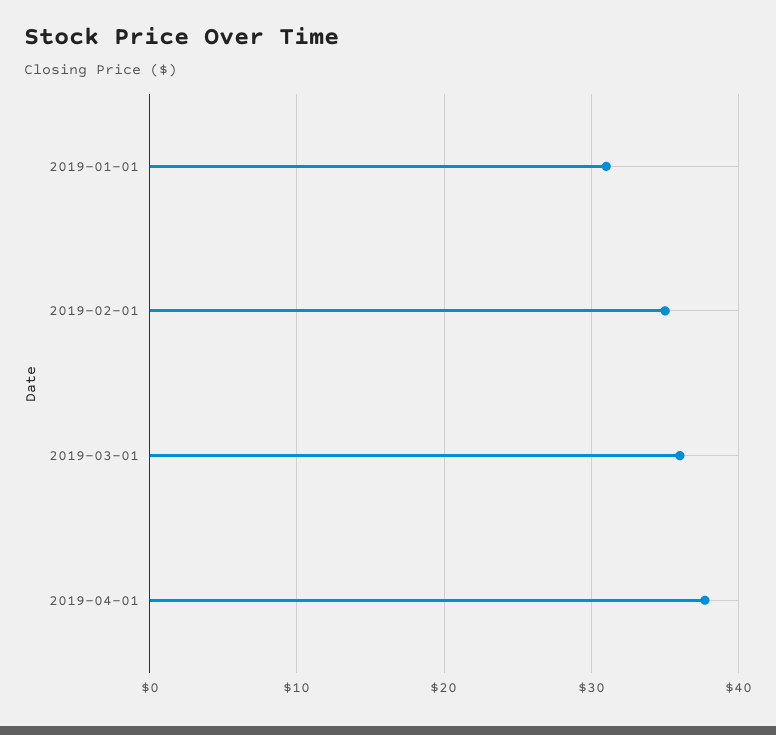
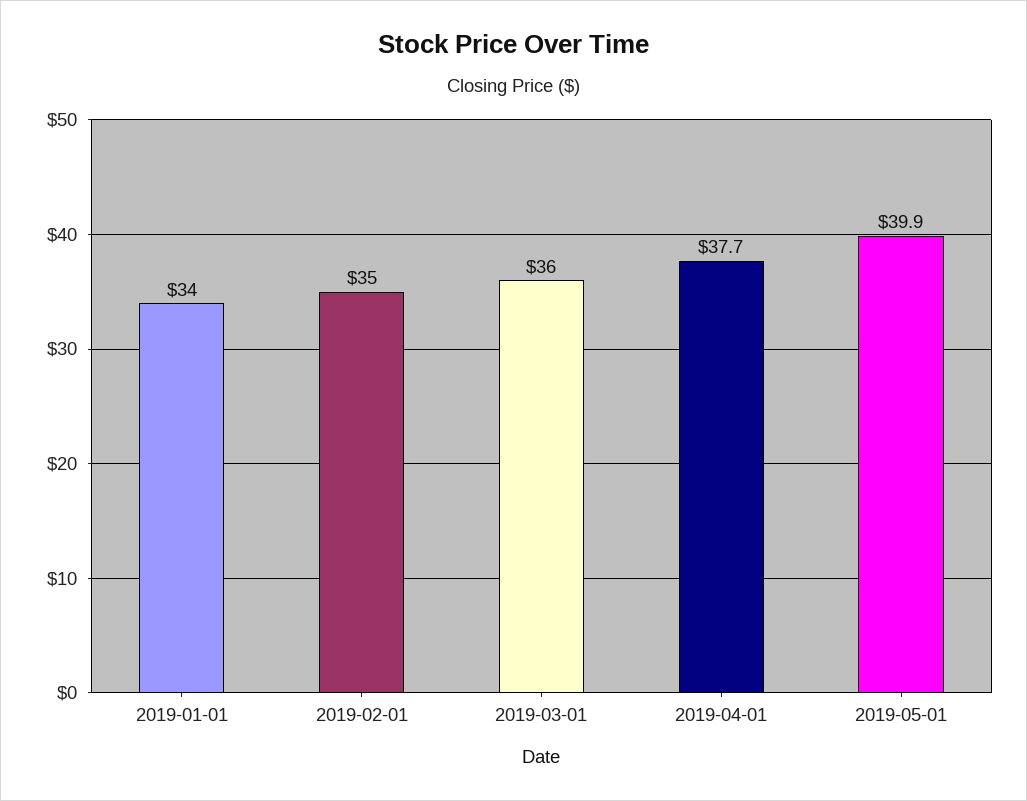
2019-01-01: 31 -> 34
2019-05-01: none -> 39.9

